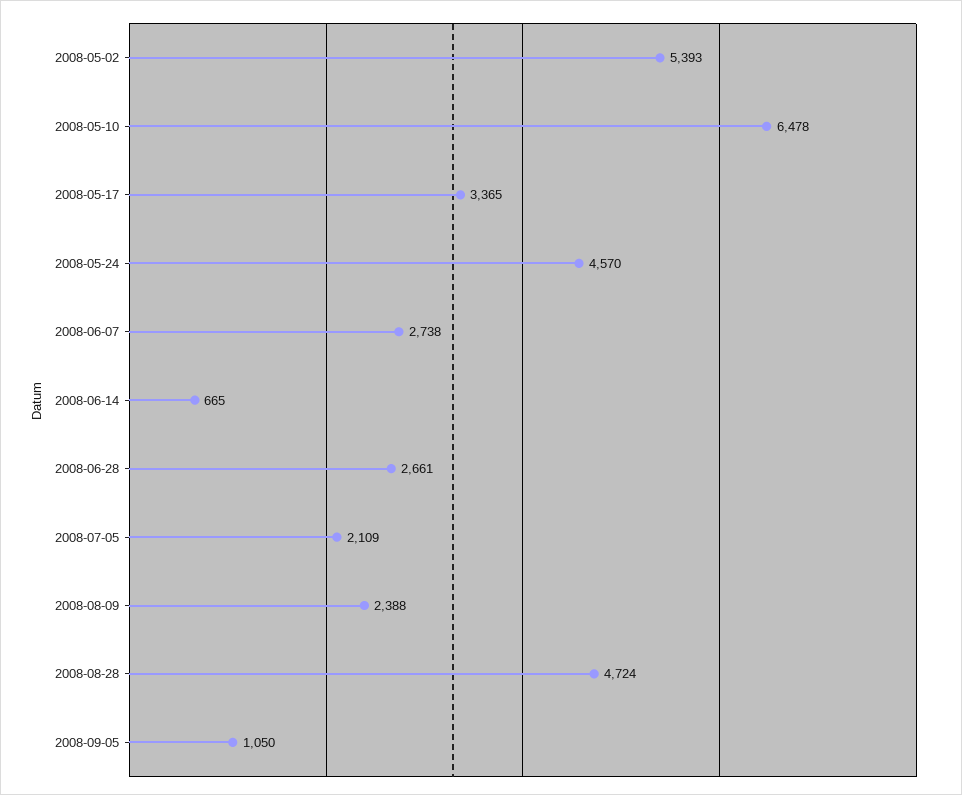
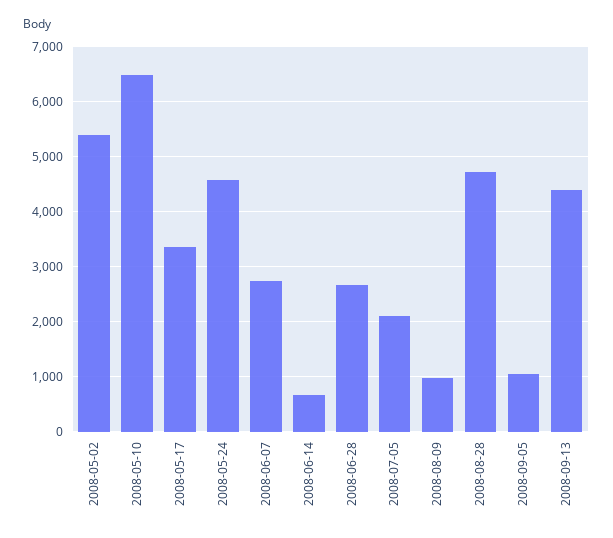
2008-08-09: 2388 -> 1000
2008-09-13: none -> 4400

